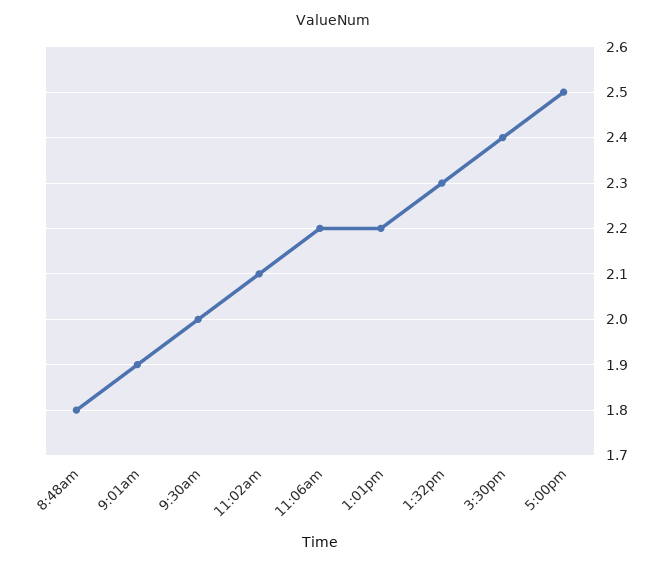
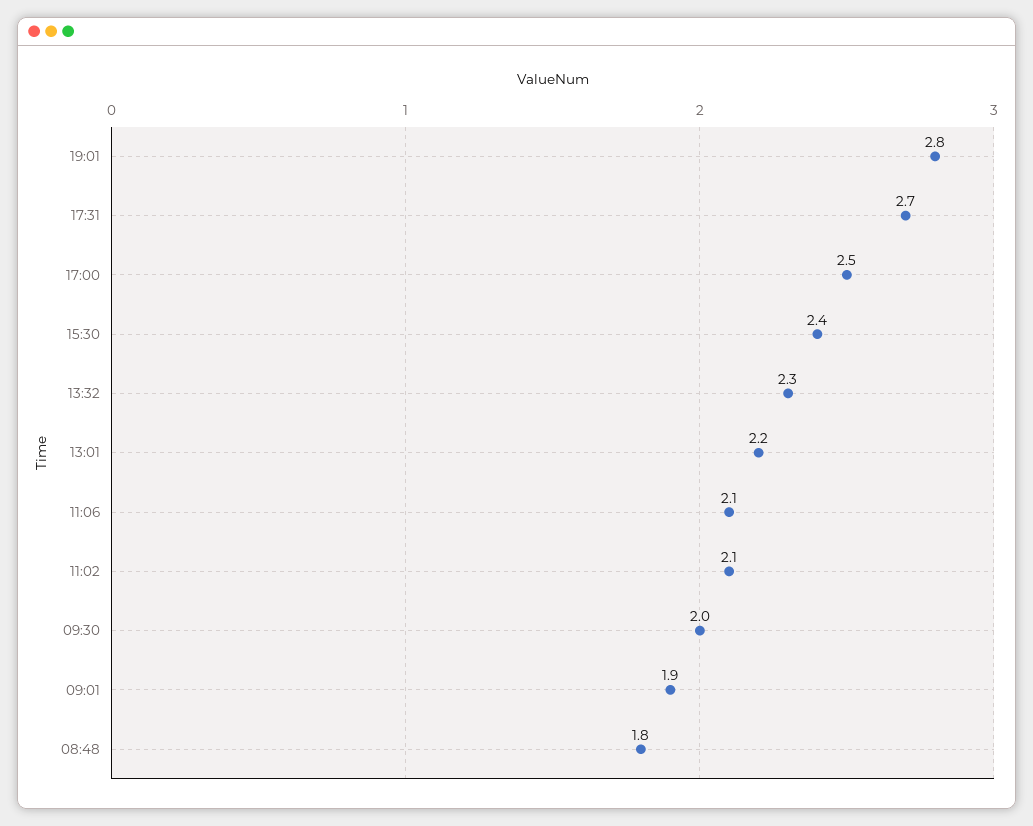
11:06am: 2.2 -> 2.1
19:01: none -> 2.8
17:31: none -> 2.7

